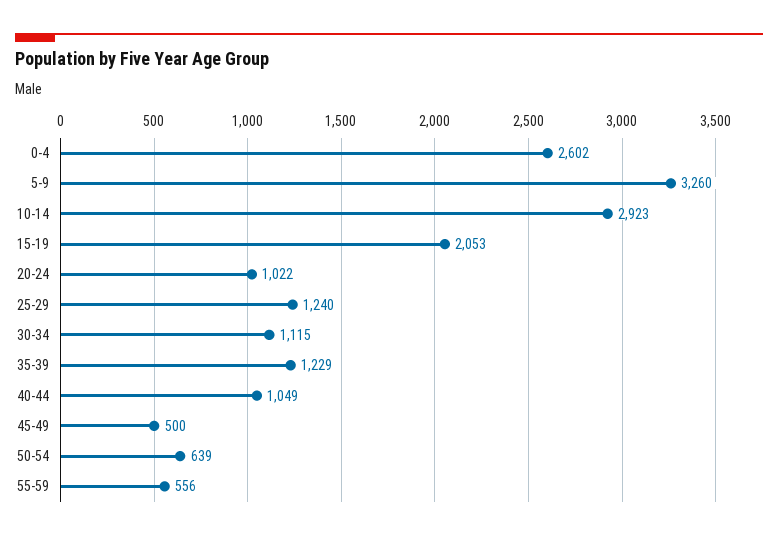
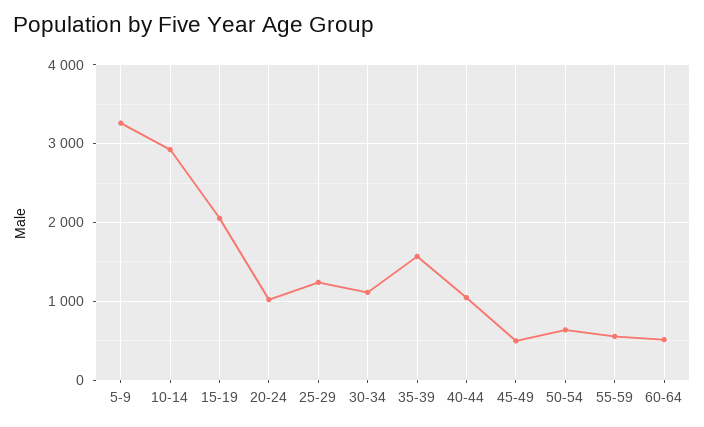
0-4: 2602 -> none
35-39: 1229 -> 1600
60-64: none -> 500

